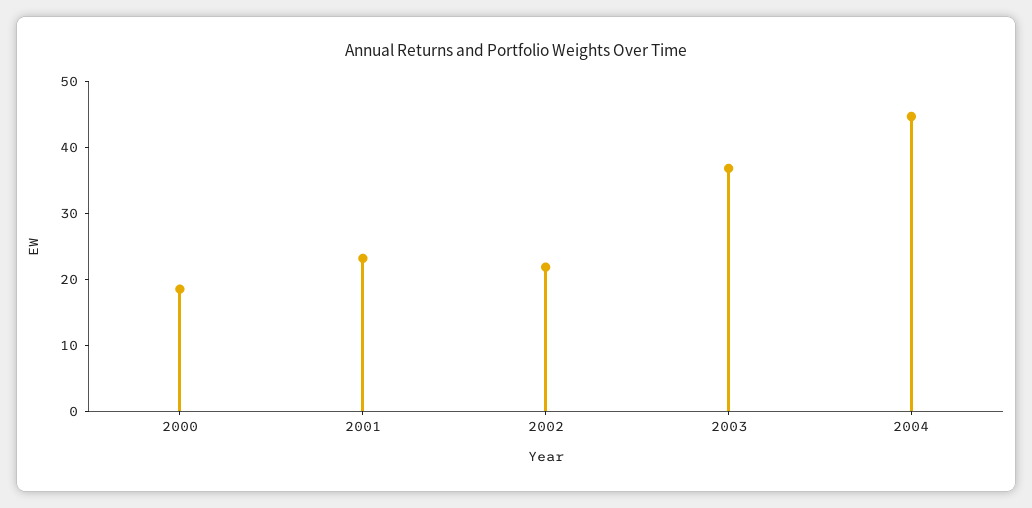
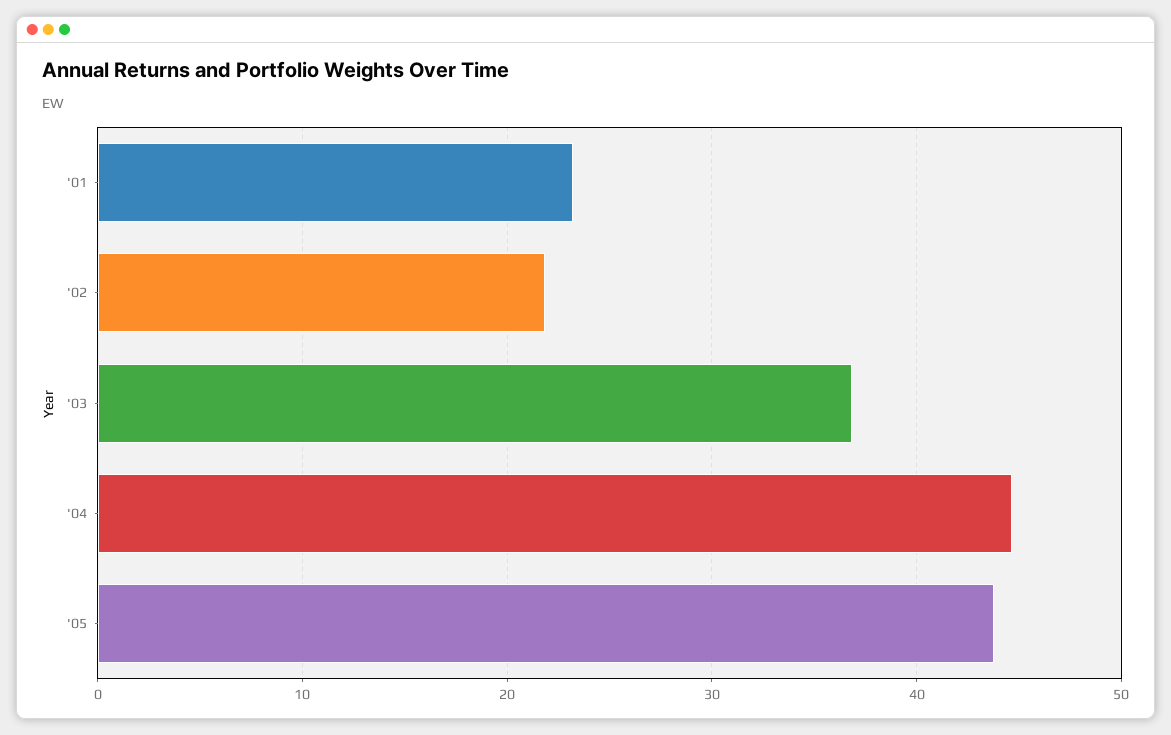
2000: 18 -> none
'05: none -> 44

